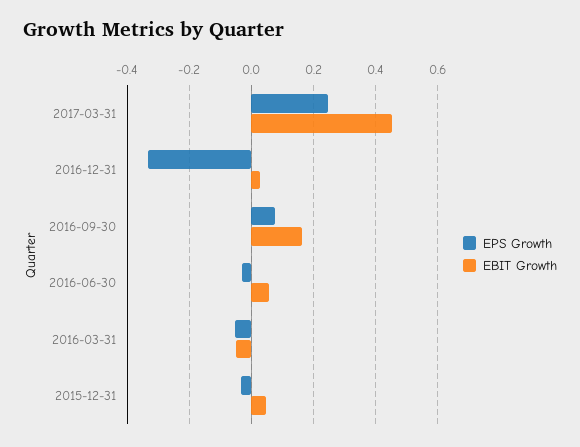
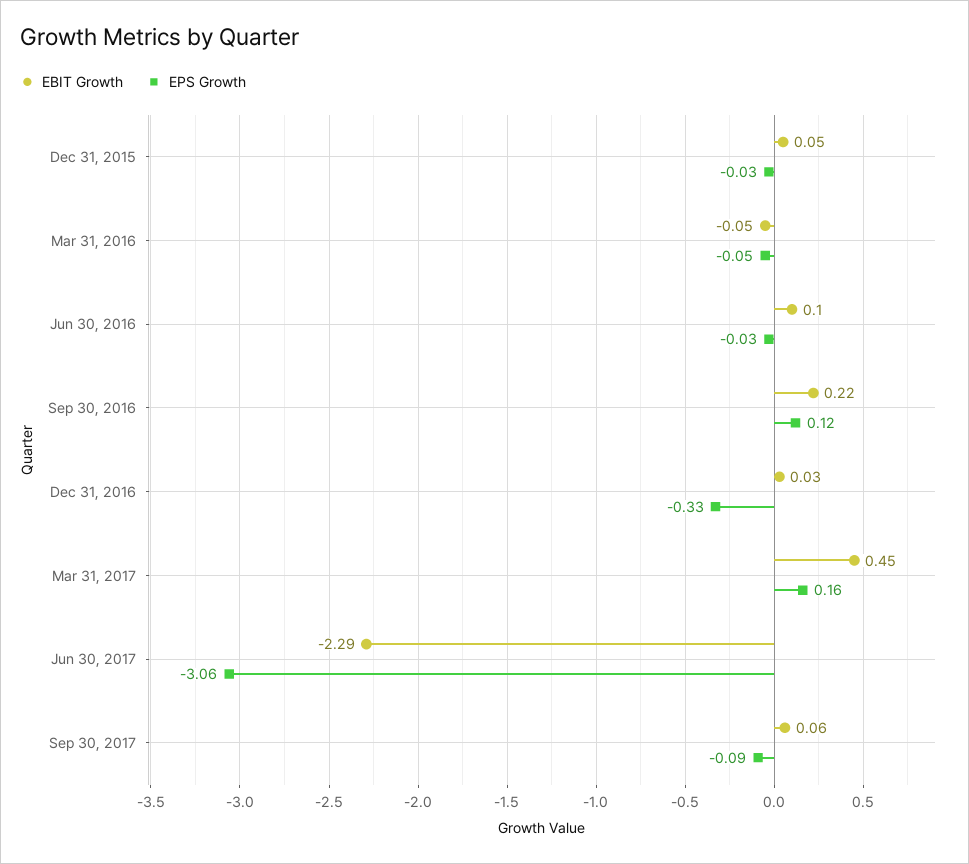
EPS Growth, 2017-03-31: 0.24 -> 0.16
EPS Growth, 2016-09-30: 0.08 -> 0.12
EBIT Growth, 2016-09-30: 0.16 -> 0.22
EBIT Growth, 2016-06-30: 0.06 -> 0.1
EBIT Growth, Jun 30, 2017: none -> -2.29
EPS Growth, Jun 30, 2017: none -> -3.06
EBIT Growth, Sep 30, 2017: none -> 0.06
EPS Growth, Sep 30, 2017: none -> -0.09

